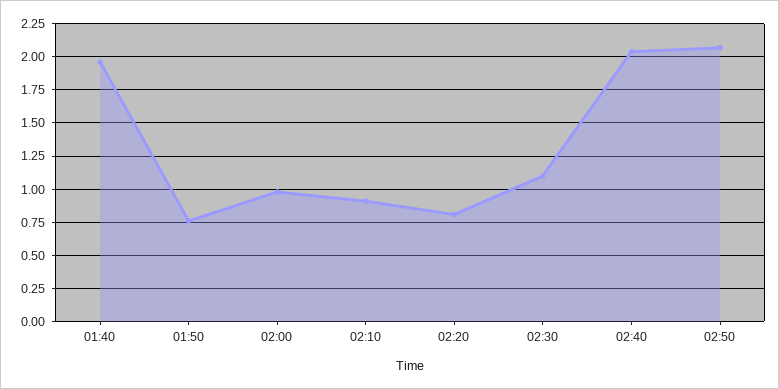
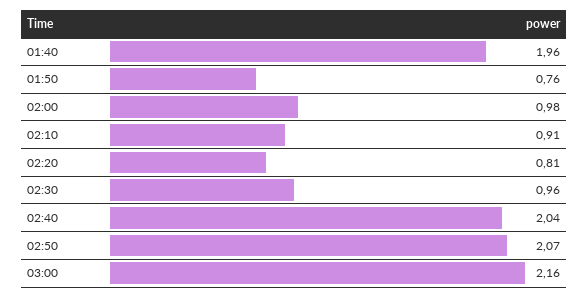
02:30: 1.1 -> 0.96
03:00: none -> 2.16

